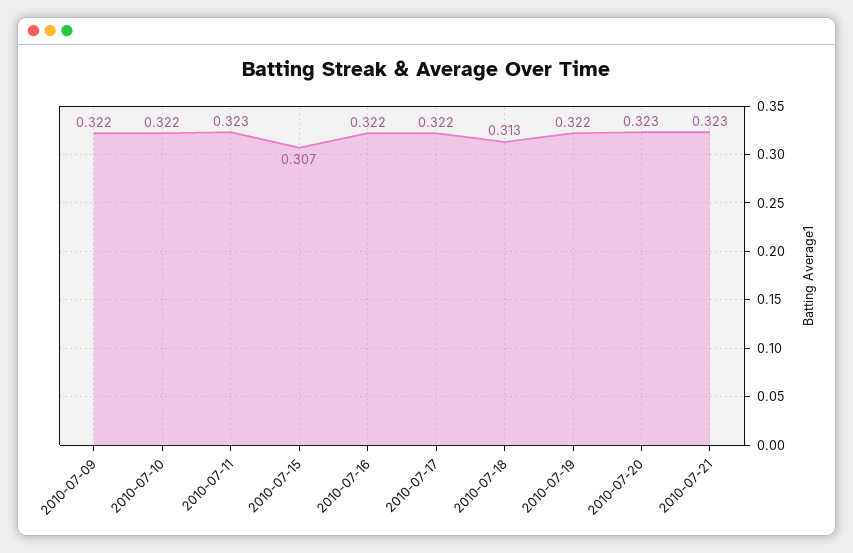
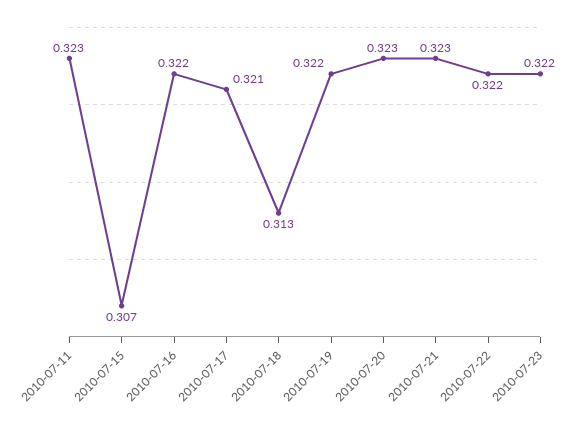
2010-07-09: 0.322 -> none
2010-07-10: 0.322 -> none
2010-07-17: 0.322 -> 0.321
2010-07-22: none -> 0.322
2010-07-23: none -> 0.322

